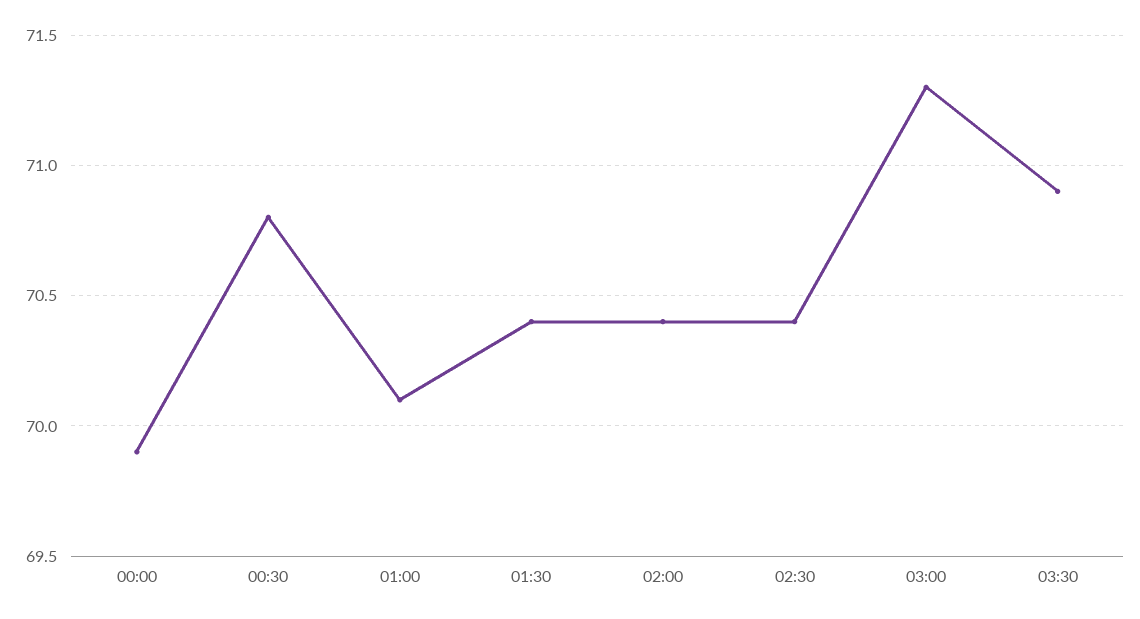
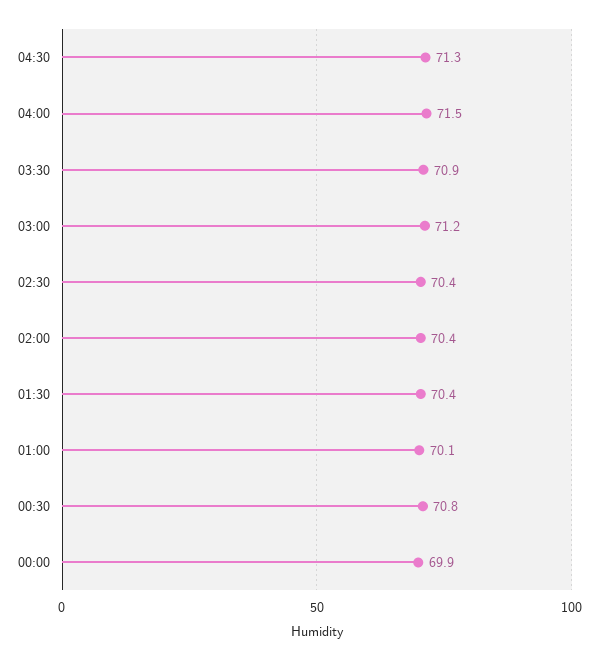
03:00: 71.3 -> 71.2
04:30: none -> 71.3
04:00: none -> 71.5

